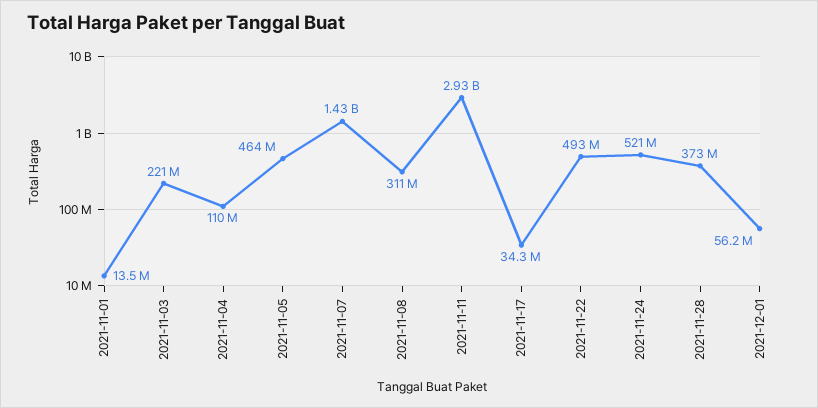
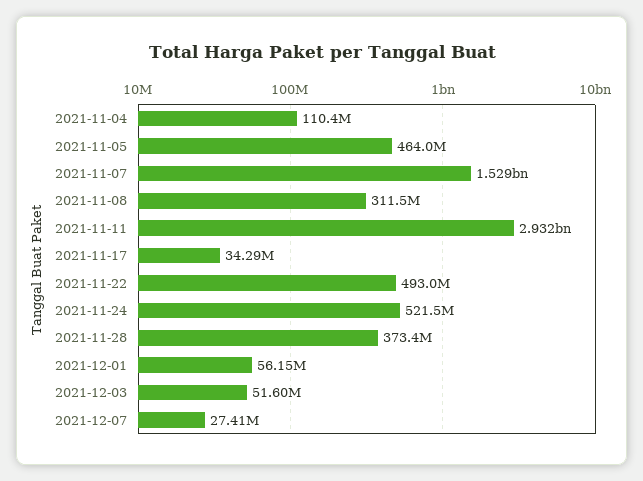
2021-11-01: 13500000 -> none
2021-11-03: 221000000 -> none
2021-11-07: 1430000000 -> 1529000000
2021-12-03: none -> 51600000
2021-12-07: none -> 27410000

